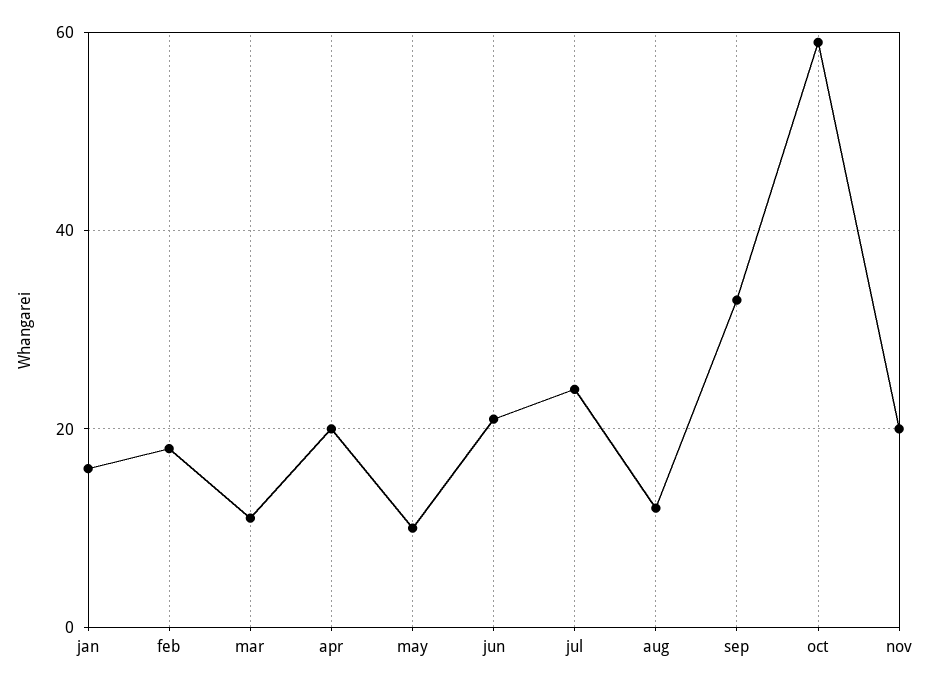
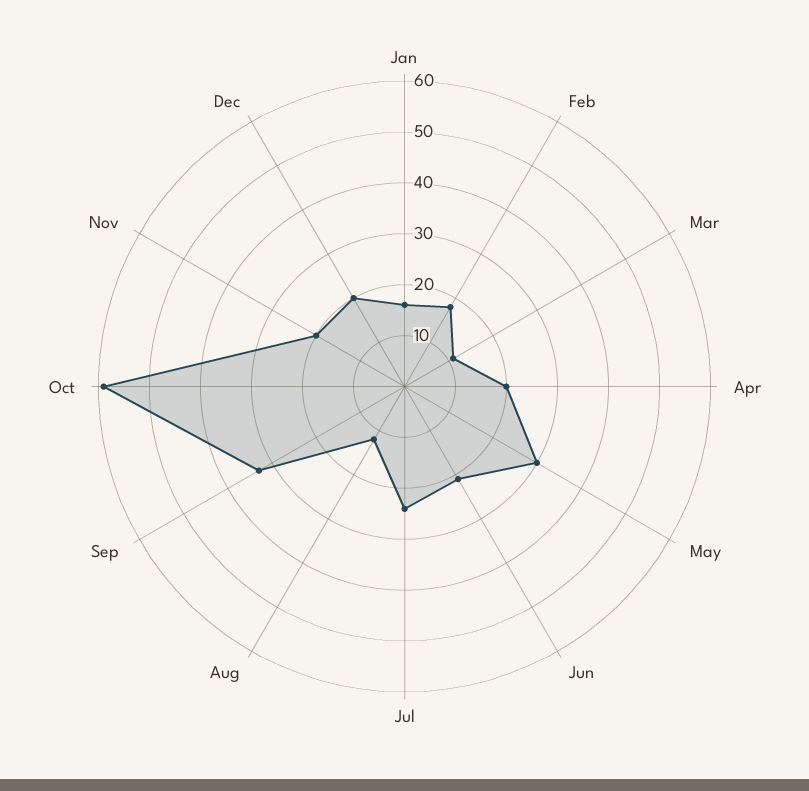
may: 10 -> 30
Dec: none -> 20

